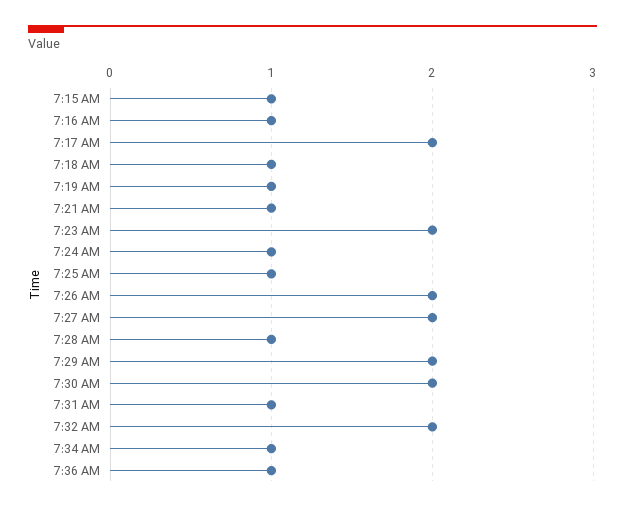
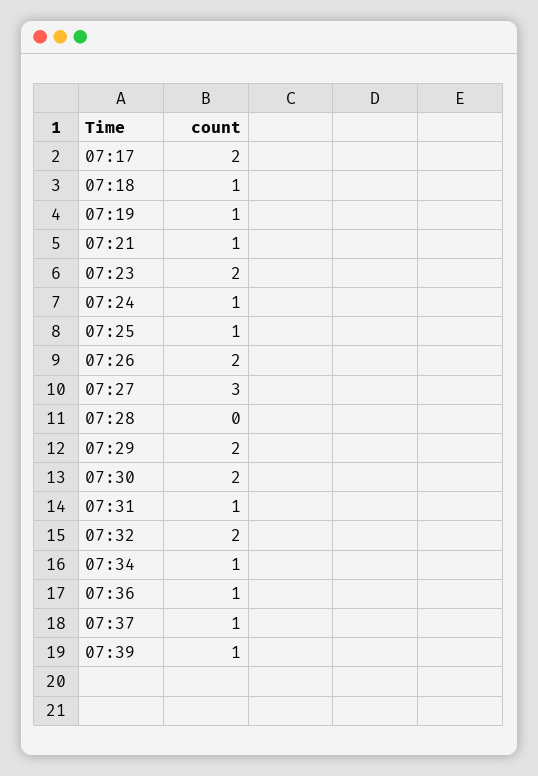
7:15 AM: 1 -> none
7:16 AM: 1 -> none
7:27 AM: 2 -> 3
7:28 AM: 1 -> 0
07:37: none -> 1
07:39: none -> 1

